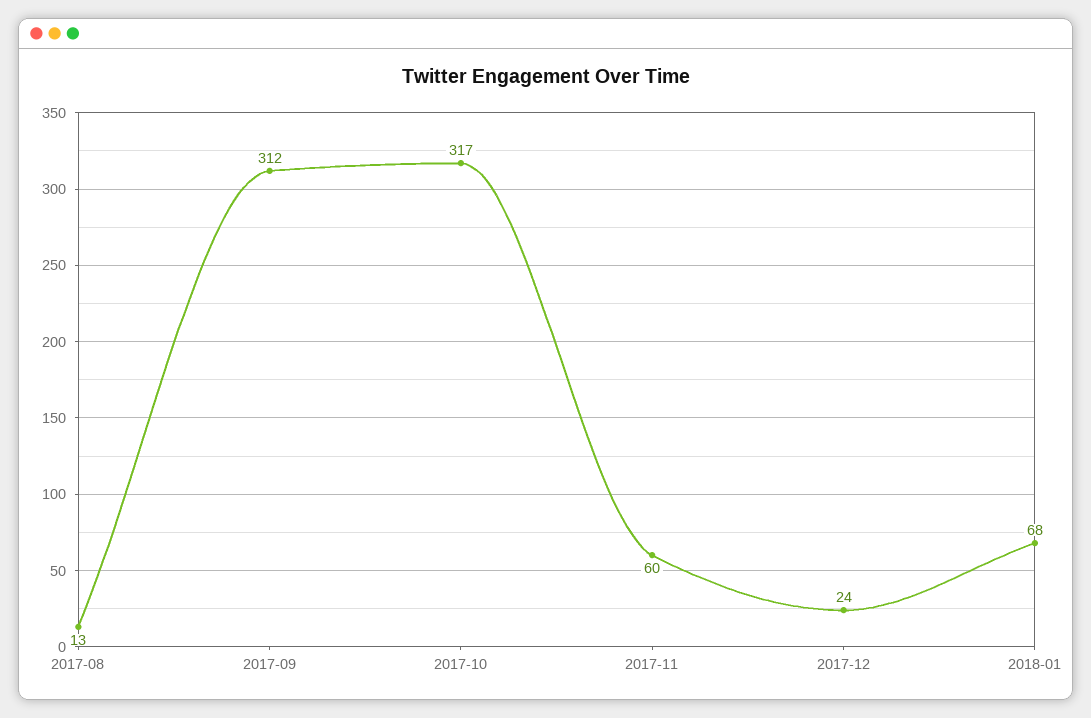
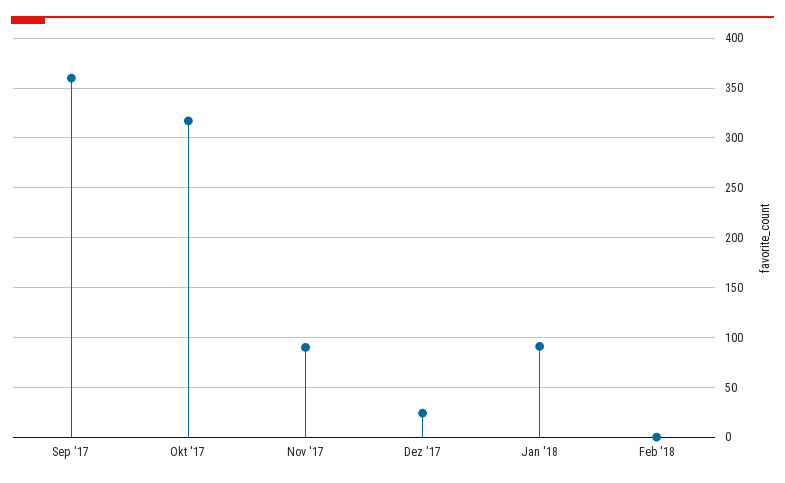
2017-08: 13 -> none
2017-09: 312 -> 360
2017-11: 60 -> 90
2018-01: 68 -> 90
Feb '18: none -> 0

